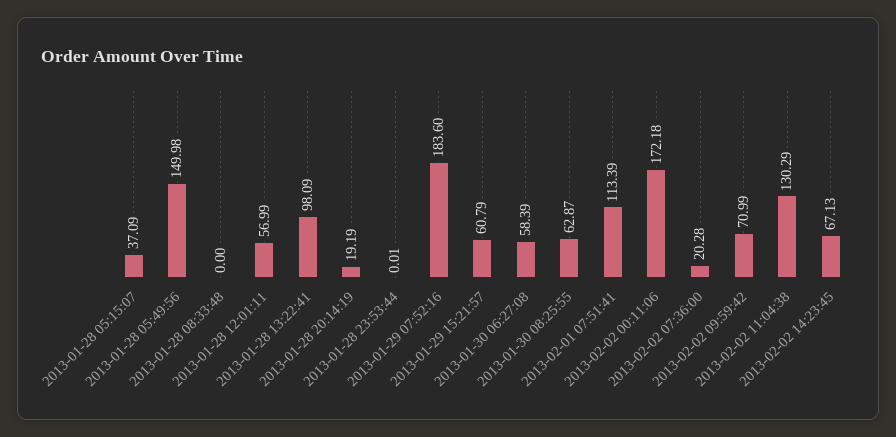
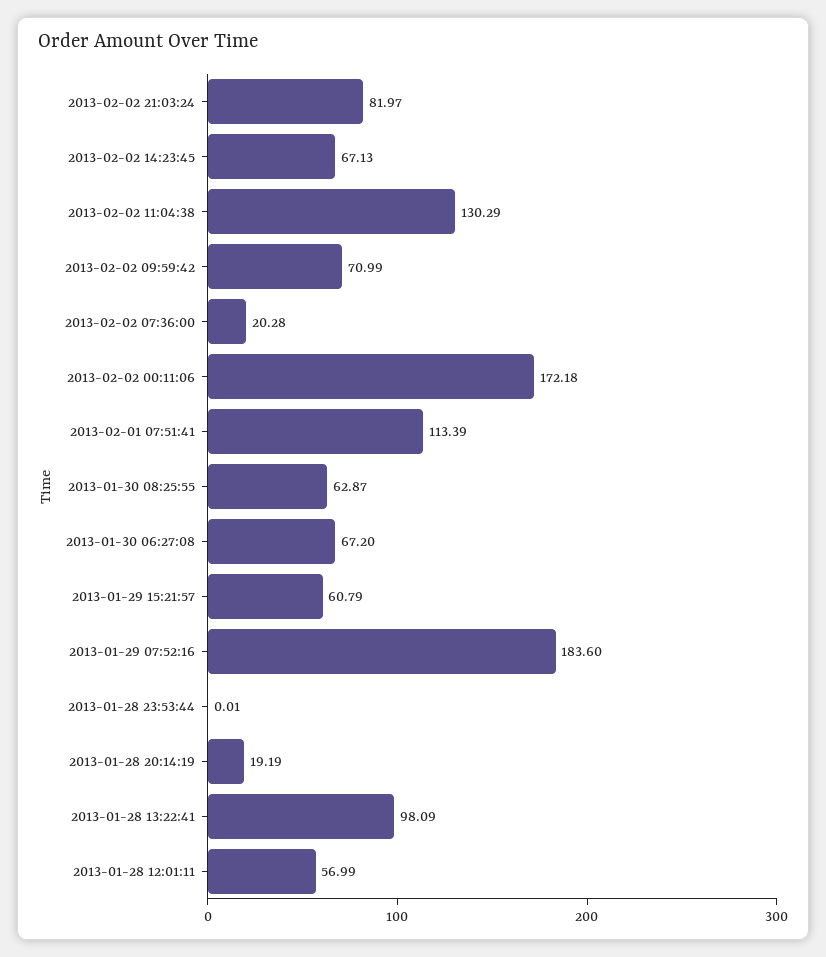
2013-01-28 05:15:07: 37.09 -> none
2013-01-28 05:49:56: 149.98 -> none
2013-01-28 08:33:48: 0 -> none
2013-01-30 06:27:08: 58.39 -> 67.2
2013-02-02 21:03:24: none -> 81.97

